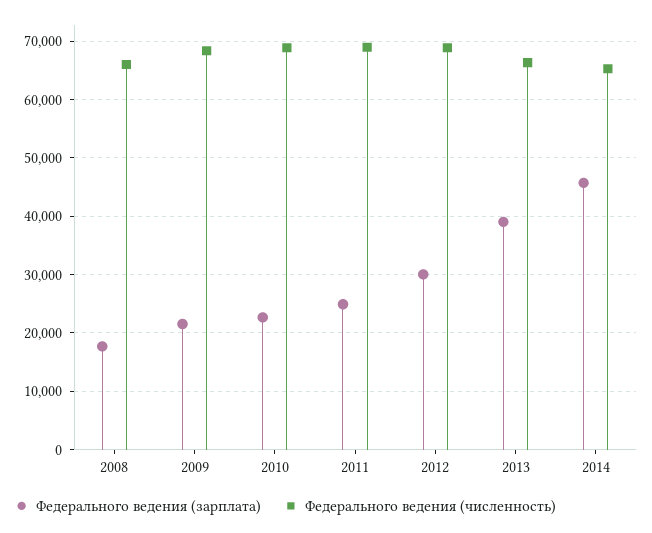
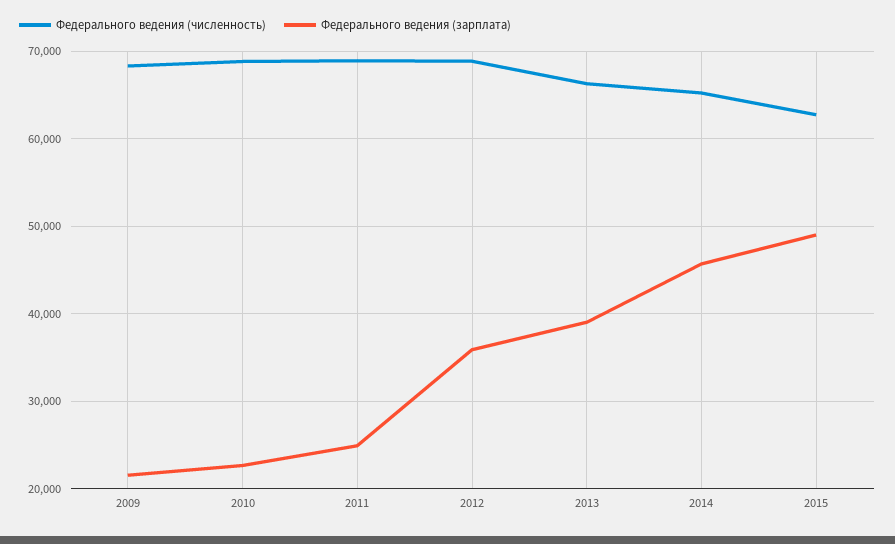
Федерального ведения (зарплата), 2008: 18000 -> none
Федерального ведения (численность), 2008: 66000 -> none
Федерального ведения (зарплата), 2012: 30000 -> 36000
Федерального ведения (численность), 2015: none -> 63000
Федерального ведения (зарплата), 2015: none -> 49000

